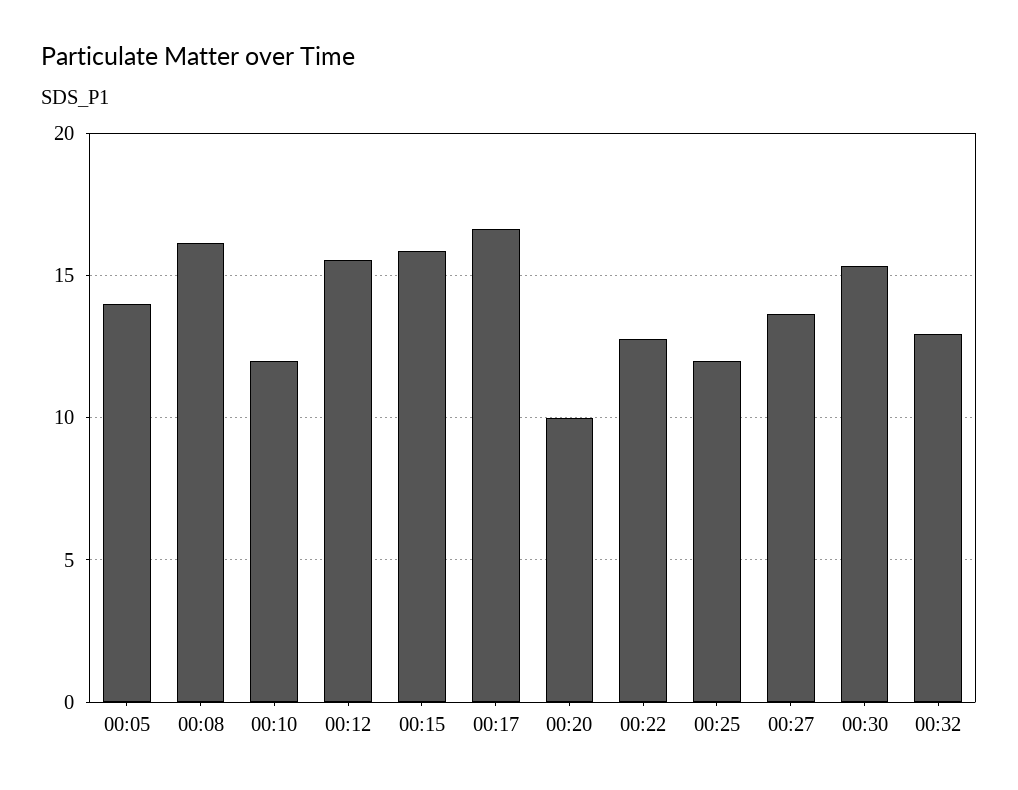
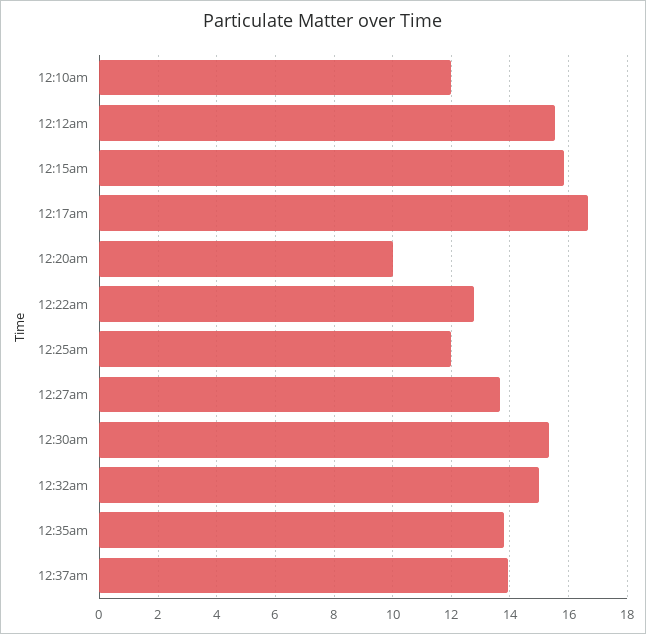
00:05: 14 -> none
00:08: 16 -> none
00:32: 13 -> 15
12:35am: none -> 13.75
12:37am: none -> 14

